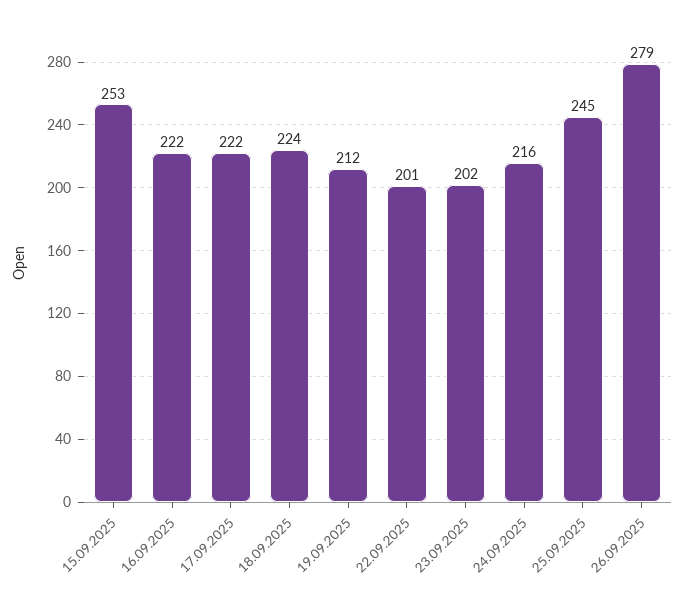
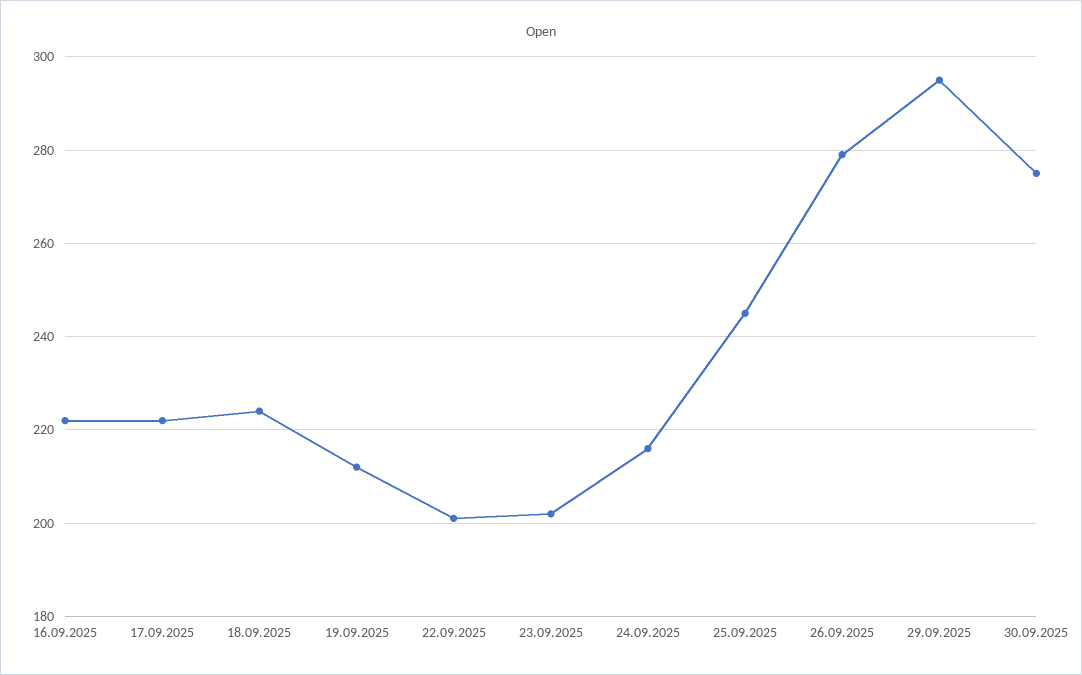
15.09.2025: 253 -> none
29.09.2025: none -> 295
30.09.2025: none -> 275

